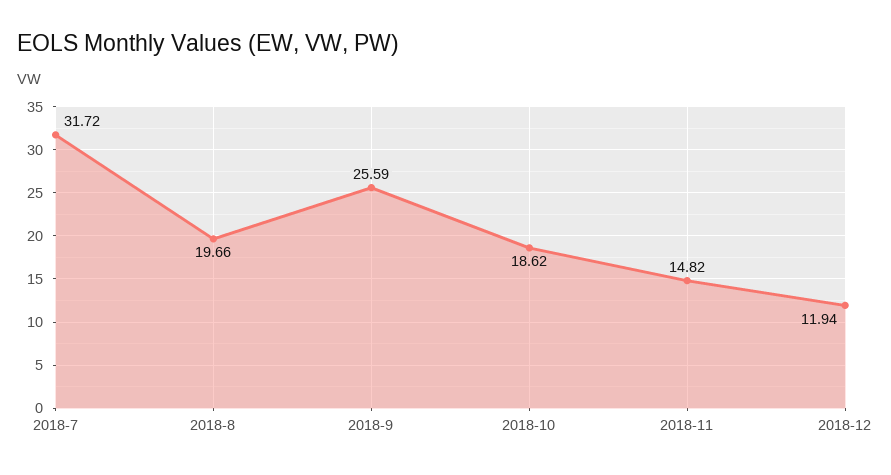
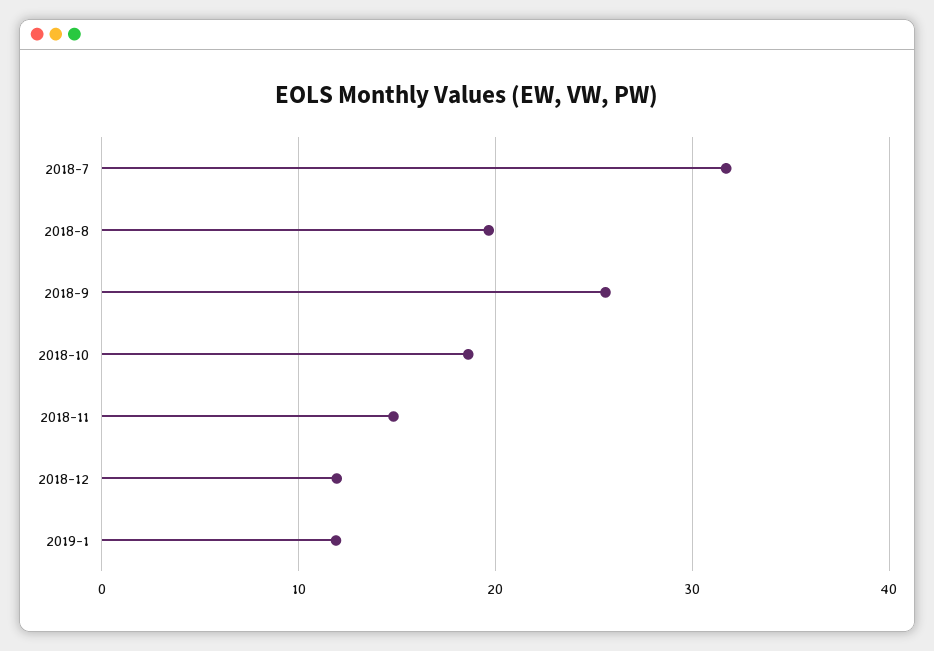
2019-1: none -> 12

